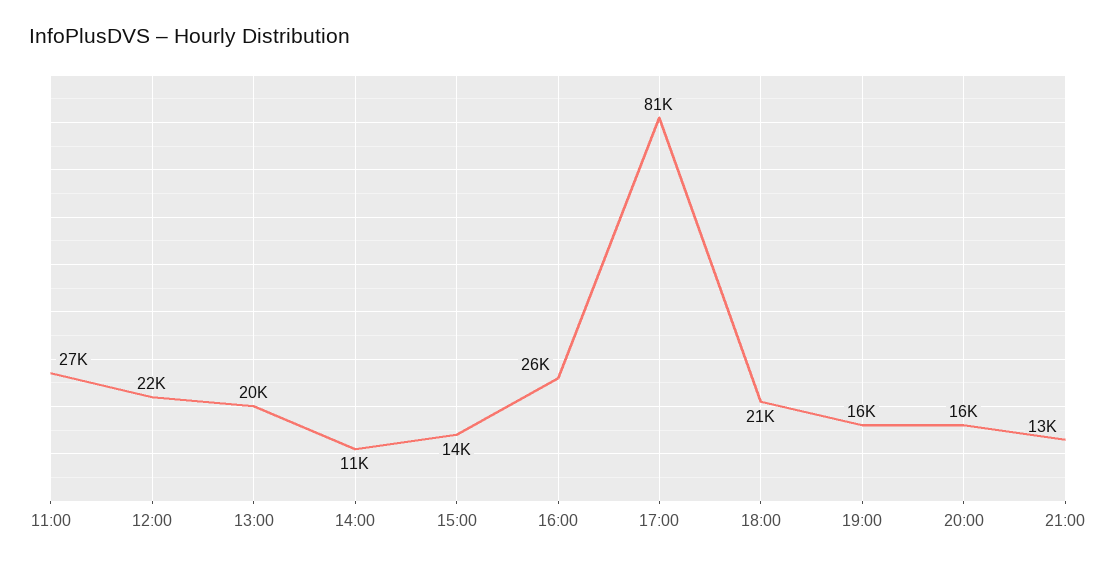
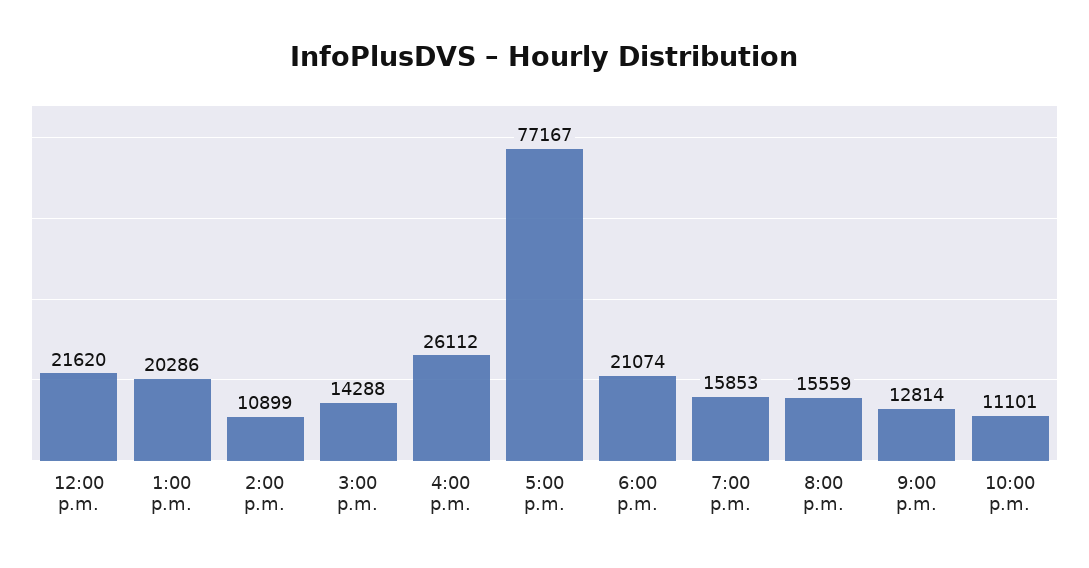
11:00: 27000 -> none
17:00: 81000 -> 77167
10:00 p.m.: none -> 11101

